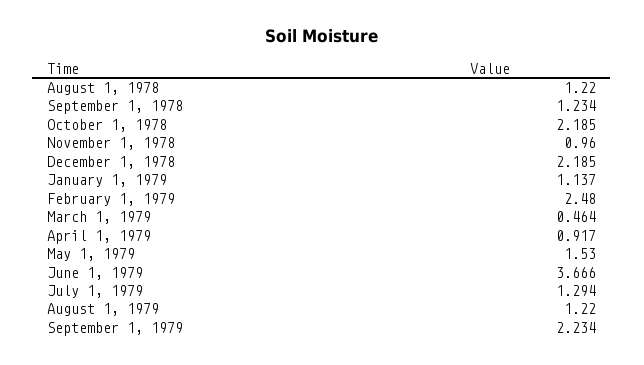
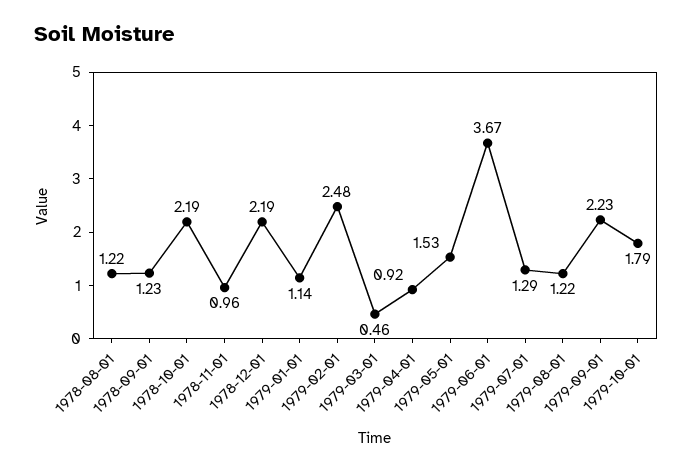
1979-10-01: none -> 1.79

